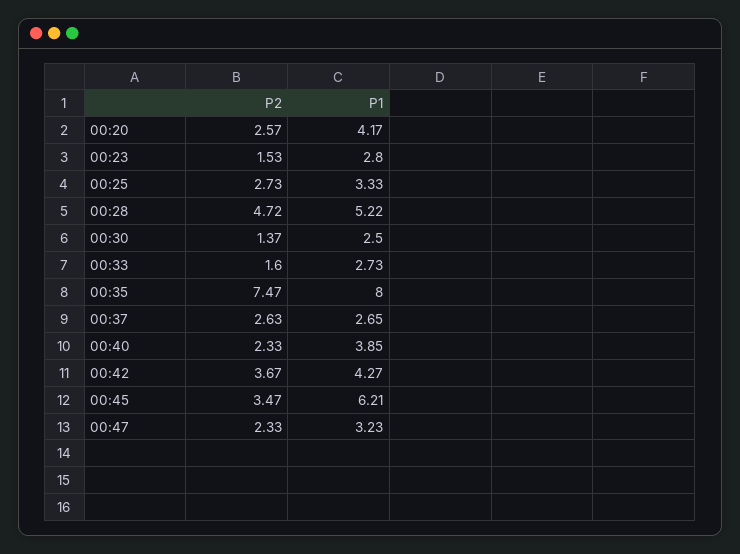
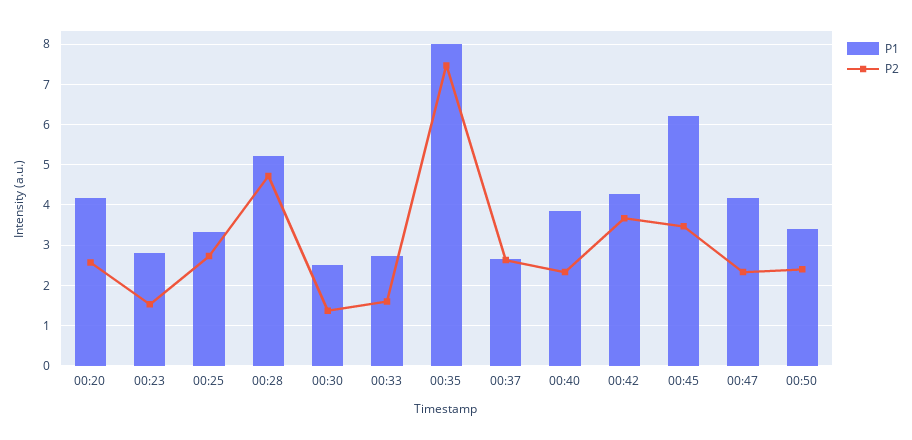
P1, 00:47: 3.23 -> 4.2
P1, 00:50: none -> 3.4
P2, 00:50: none -> 2.4

